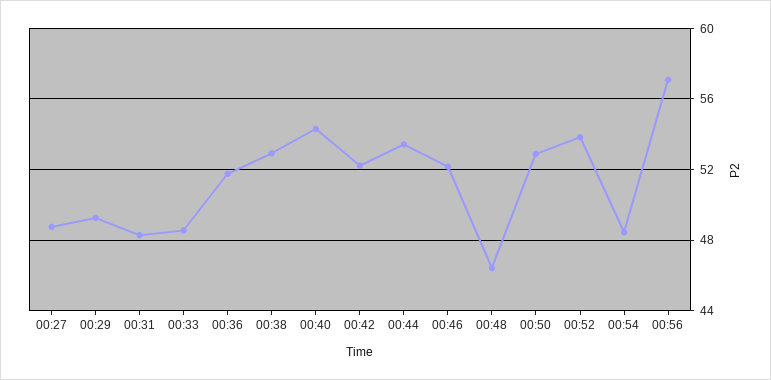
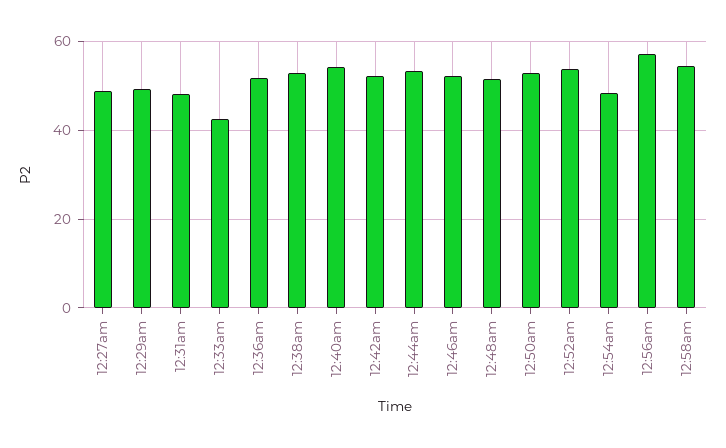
00:33: 48.5 -> 42
00:48: 46.5 -> 52
12:58am: none -> 54

